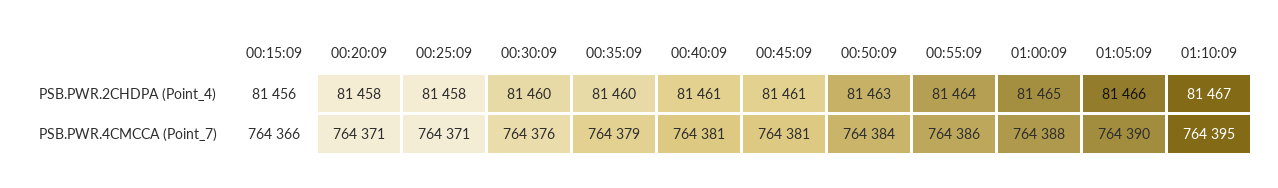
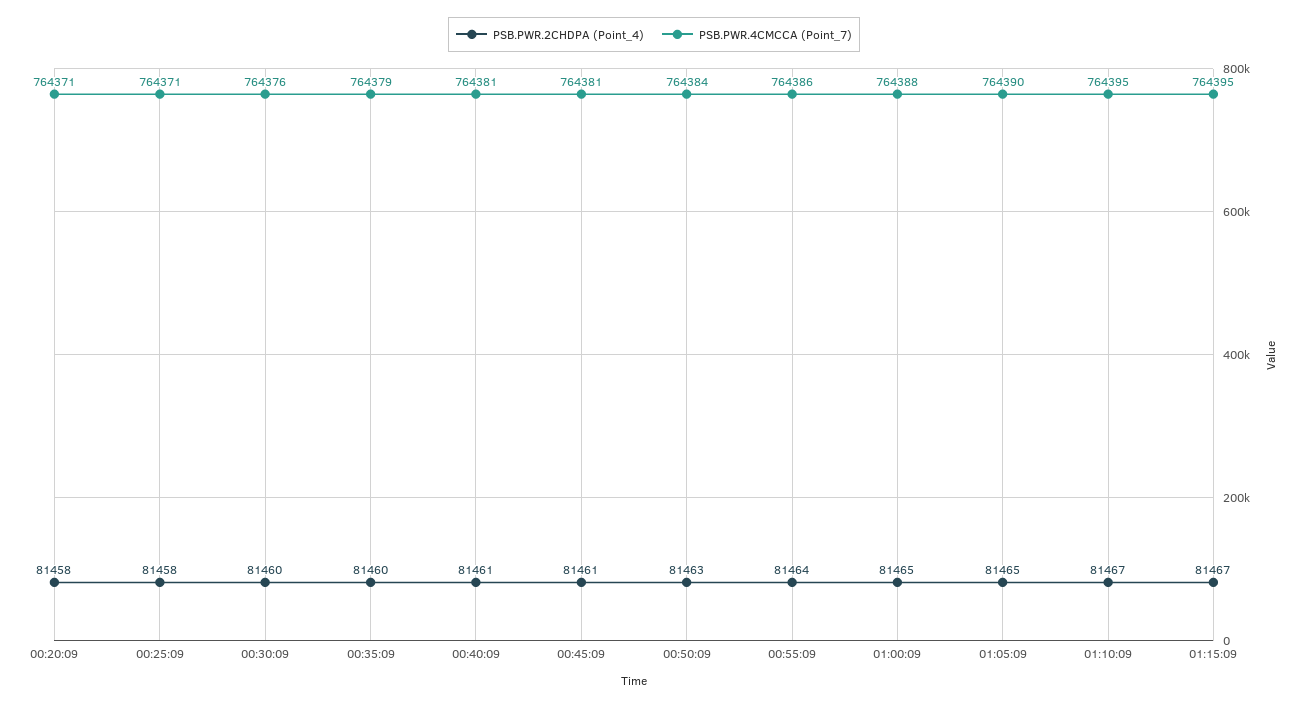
PSB.PWR.2CHDPA (Point_4), 00:15:09: 81456 -> none
PSB.PWR.2CHDPA (Point_4), 01:05:09: 81466 -> 81465
PSB.PWR.4CMCCA (Point_7), 00:15:09: 764366 -> none
PSB.PWR.2CHDPA (Point_4), 01:15:09: none -> 81467
PSB.PWR.4CMCCA (Point_7), 01:15:09: none -> 764395

